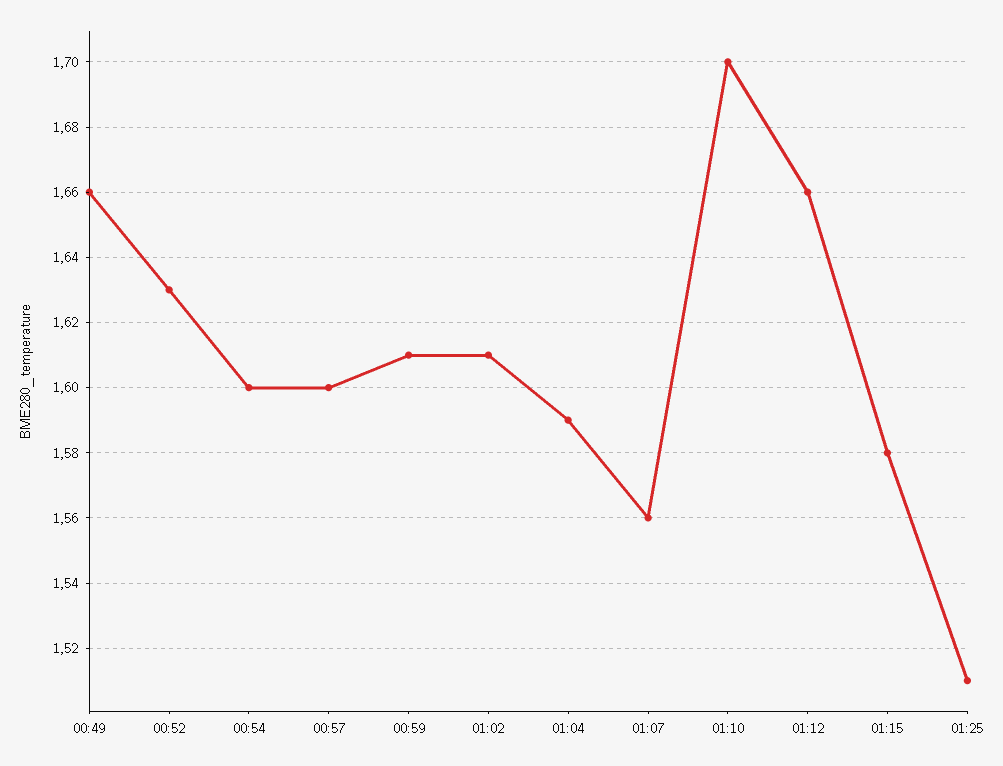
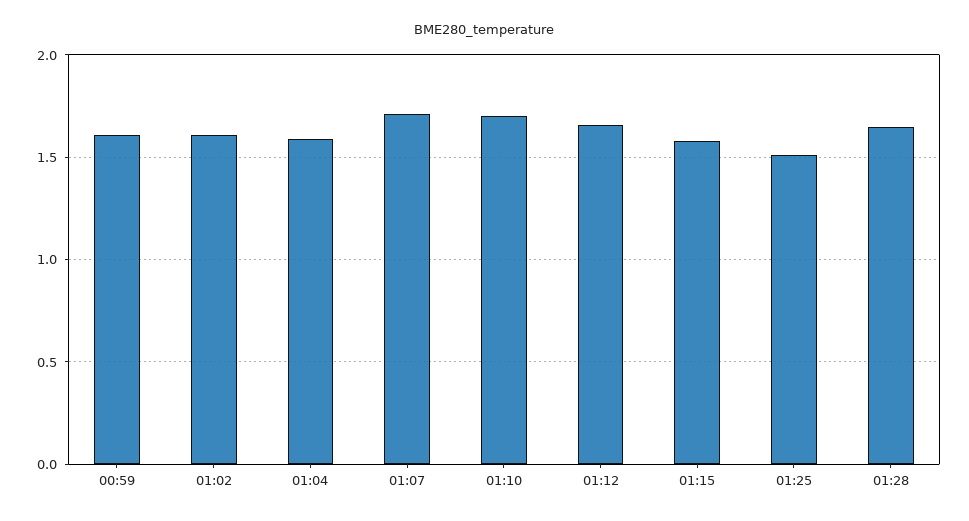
00:49: 1.66 -> none
00:52: 1.63 -> none
00:54: 1.6 -> none
00:57: 1.6 -> none
01:07: 1.56 -> 1.7
01:28: none -> 1.65

